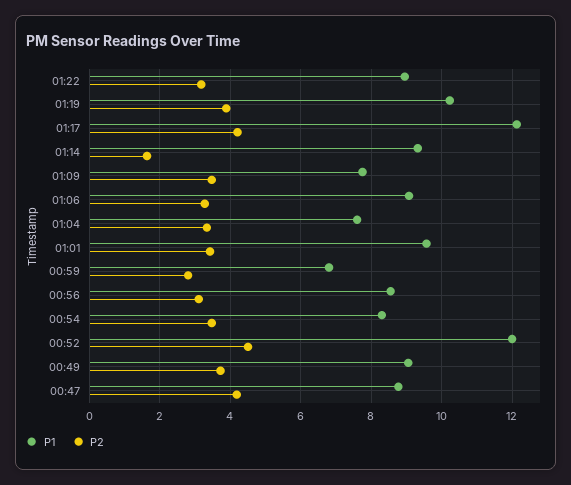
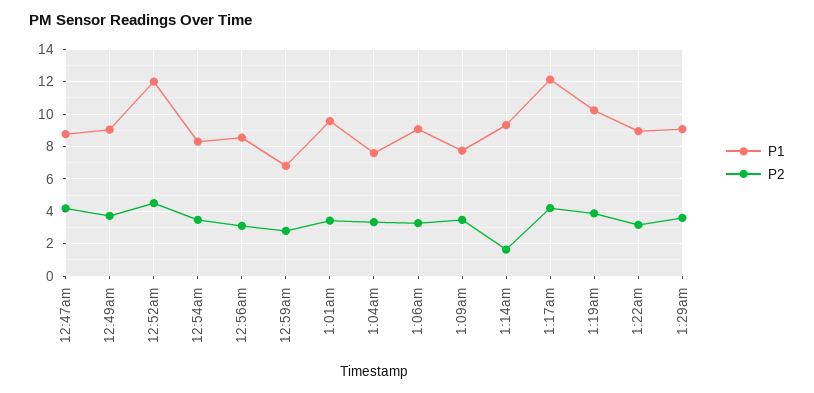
P1, 1:29am: none -> 9
P2, 1:29am: none -> 3.5

